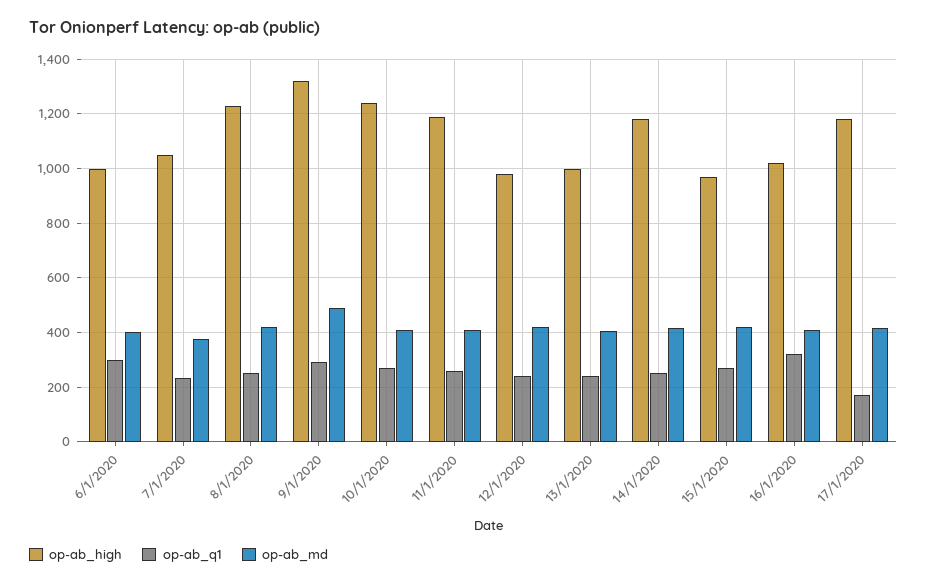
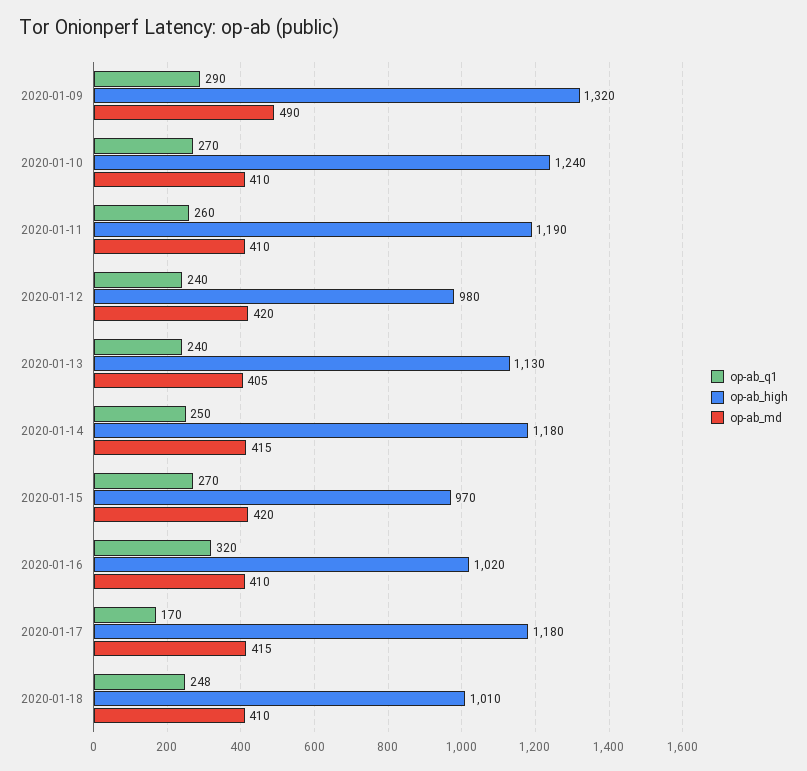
op-ab_high, 6/1/2020: 1000 -> none
op-ab_q1, 6/1/2020: 300 -> none
op-ab_md, 6/1/2020: 400 -> none
op-ab_high, 7/1/2020: 1050 -> none
op-ab_q1, 7/1/2020: 225 -> none
op-ab_md, 7/1/2020: 375 -> none
op-ab_high, 8/1/2020: 1225 -> none
op-ab_q1, 8/1/2020: 250 -> none
op-ab_md, 8/1/2020: 425 -> none
op-ab_high, 13/1/2020: 1000 -> 1130
op-ab_q1, 2020-01-18: none -> 248
op-ab_high, 2020-01-18: none -> 1010
op-ab_md, 2020-01-18: none -> 410

